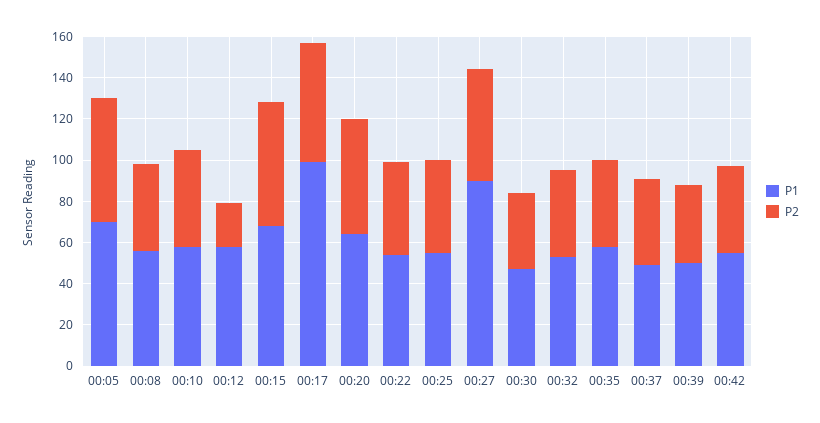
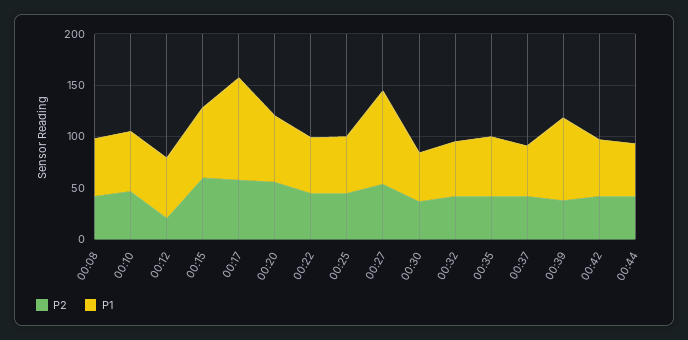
P1, 00:05: 70 -> none
P2, 00:05: 60 -> none
P1, 00:39: 50 -> 80
P2, 00:44: none -> 40
P1, 00:44: none -> 50

